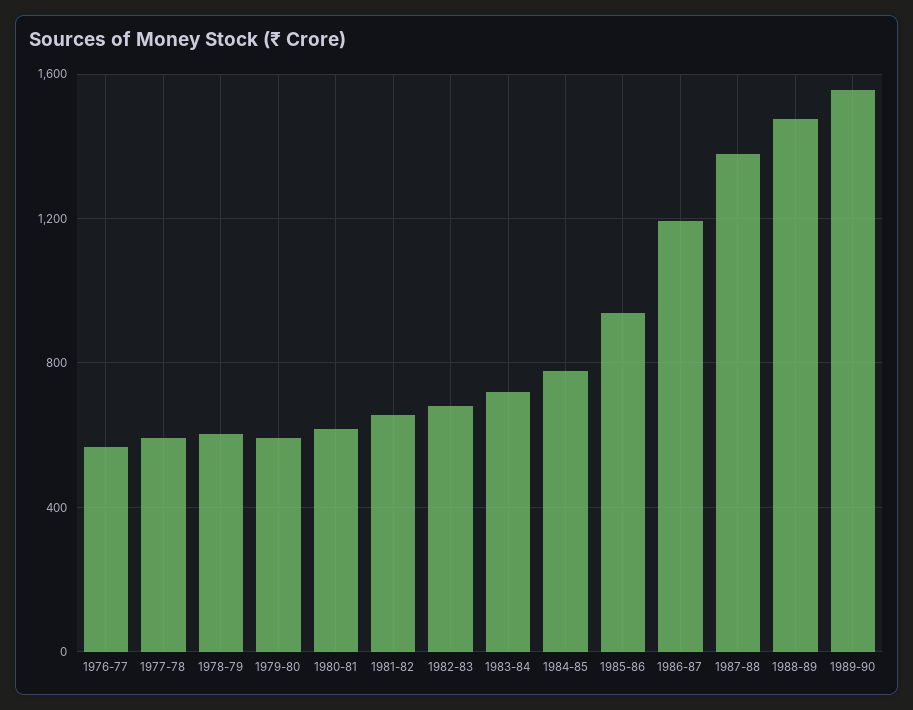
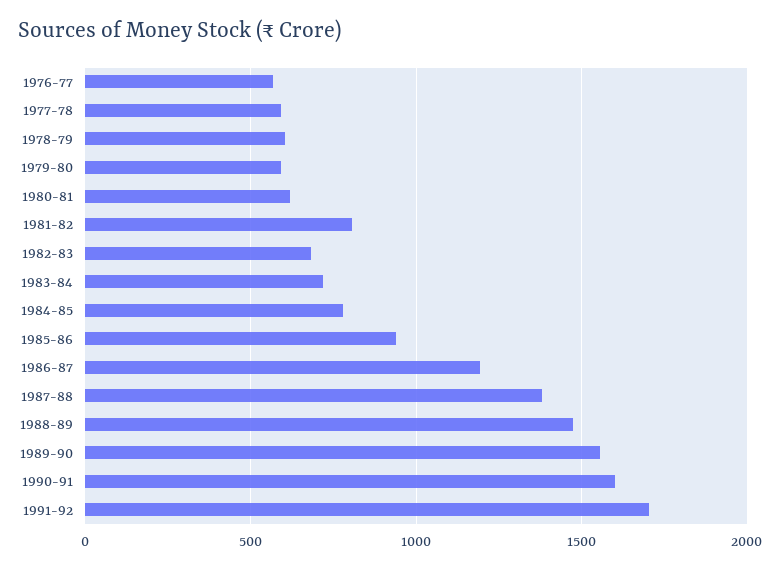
1981-82: 650 -> 800
1990-91: none -> 1600
1991-92: none -> 1700

